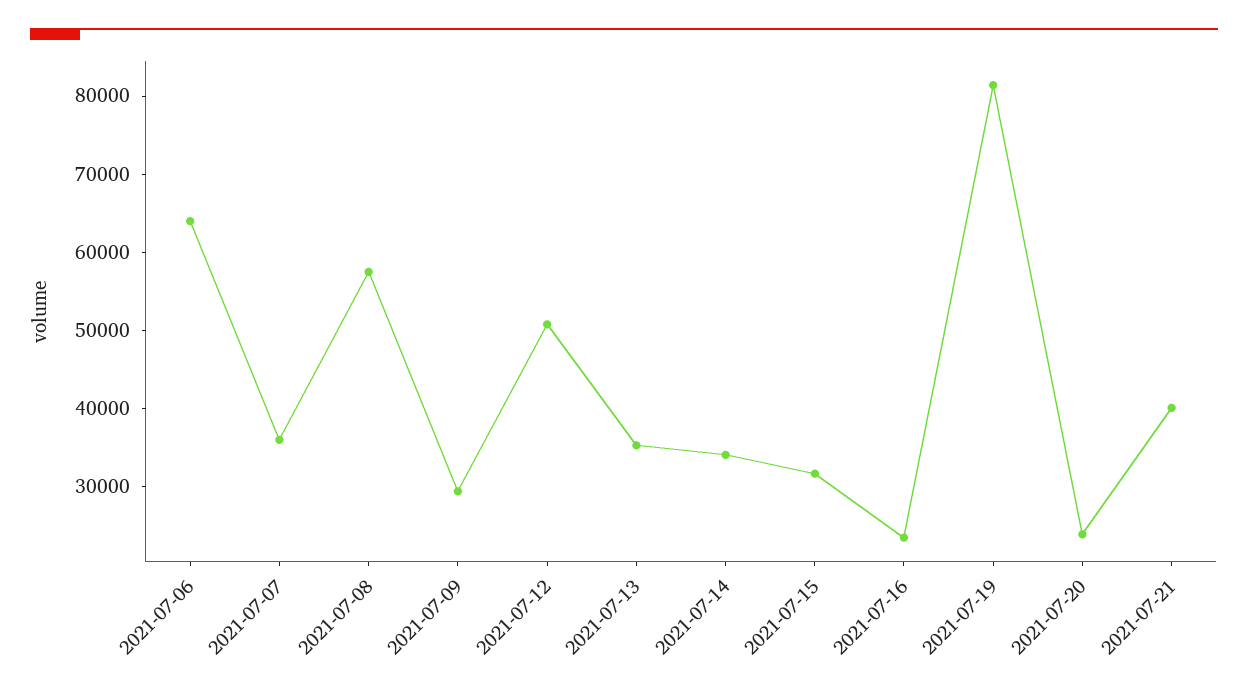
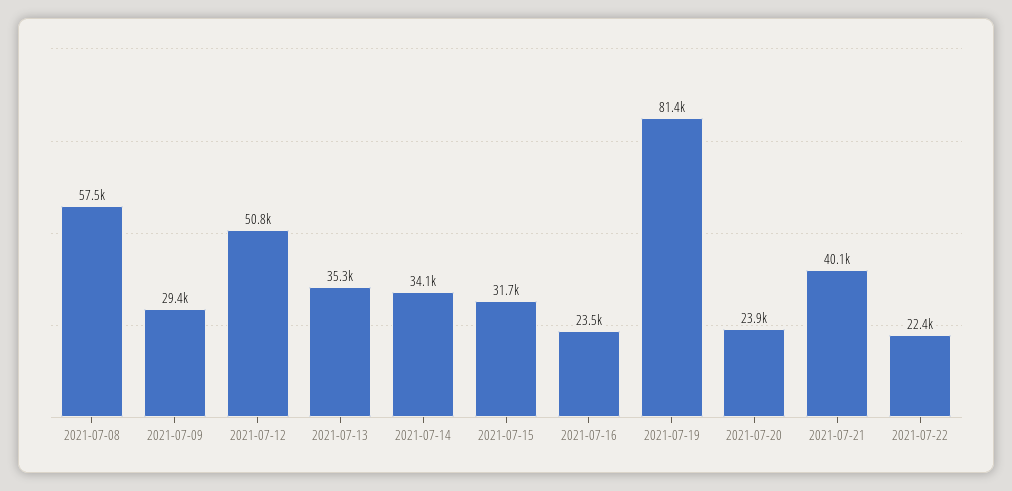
2021-07-06: 64000 -> none
2021-07-07: 36000 -> none
2021-07-22: none -> 22400

